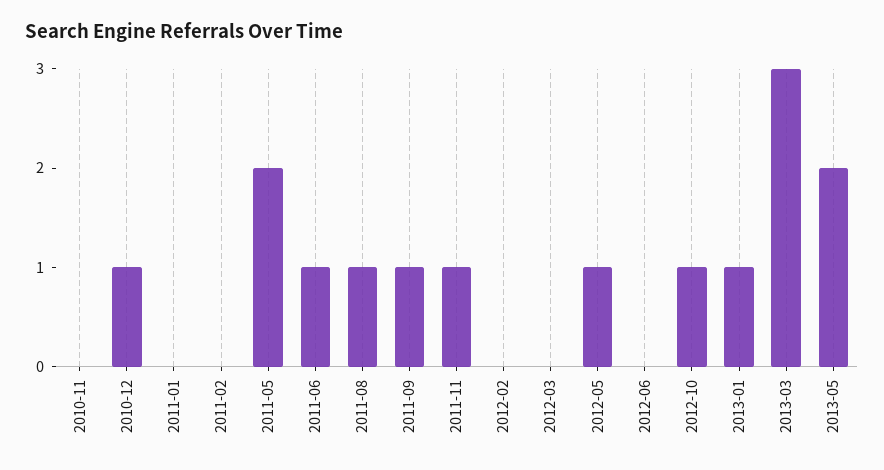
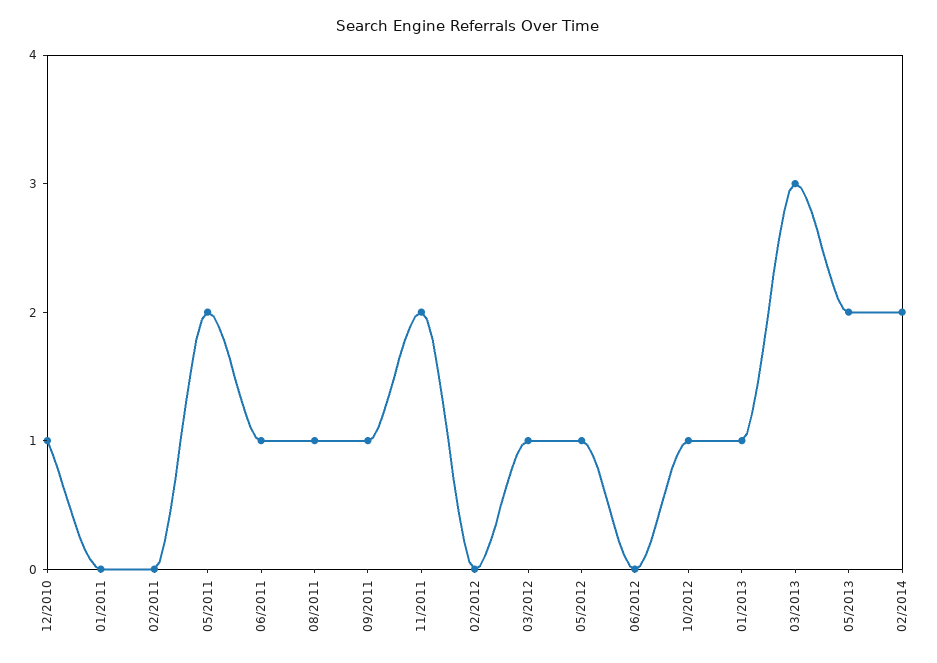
2010-11: 0 -> none
2011-11: 1 -> 2
2012-03: 0 -> 1
02/2014: none -> 2

